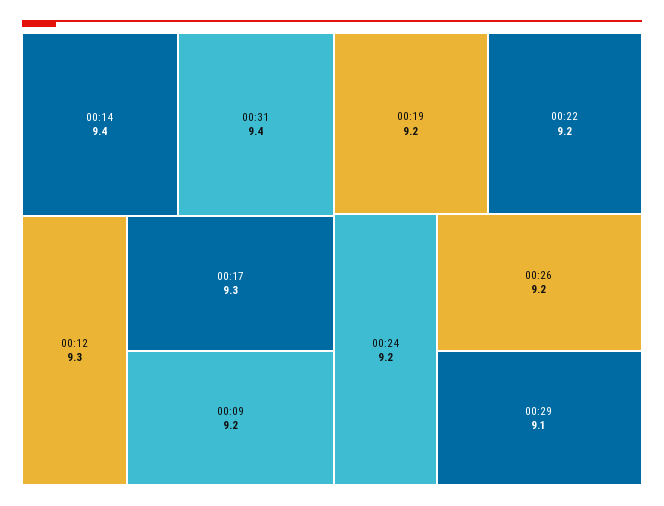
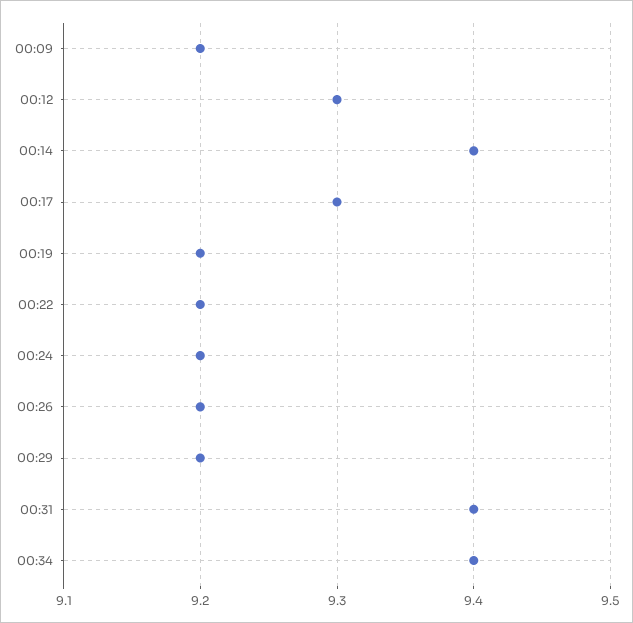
00:29: 9.1 -> 9.2
00:34: none -> 9.4

